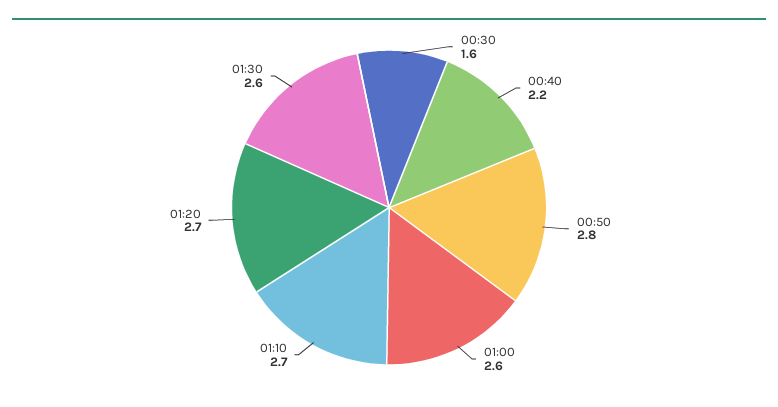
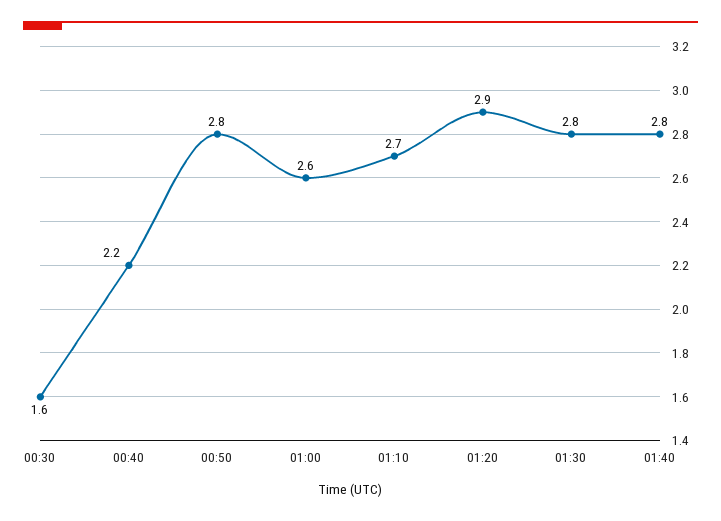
01:20: 2.7 -> 2.9
01:30: 2.6 -> 2.8
01:40: none -> 2.8

